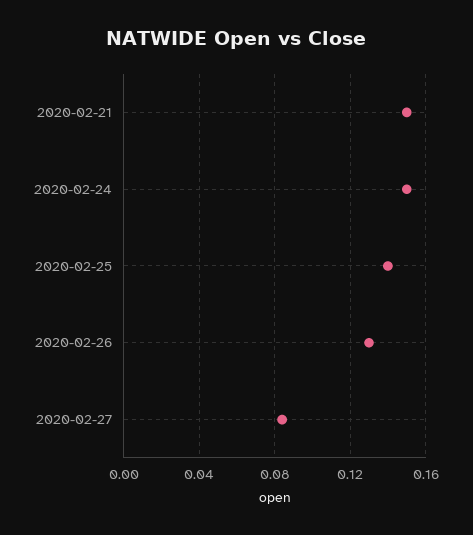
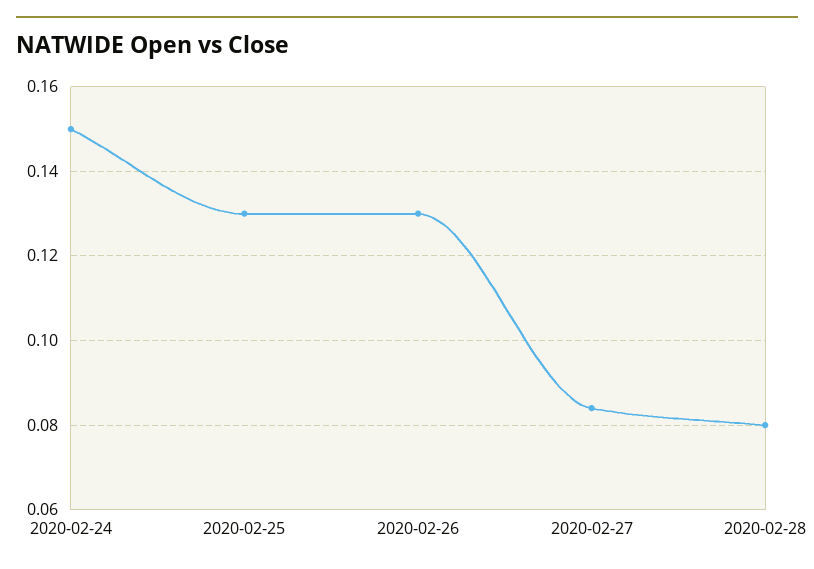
2020-02-21: 0.15 -> none
2020-02-25: 0.14 -> 0.13
2020-02-28: none -> 0.08

